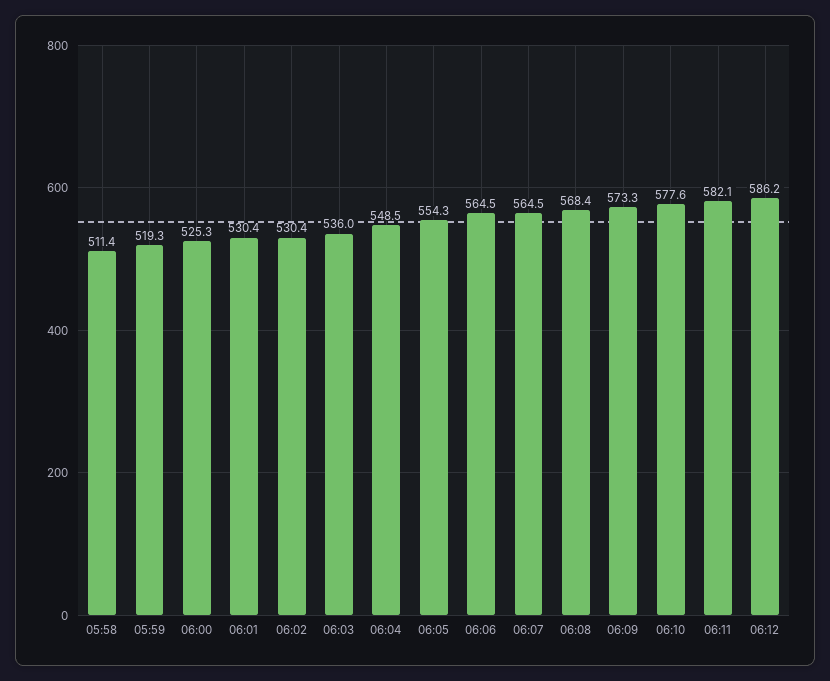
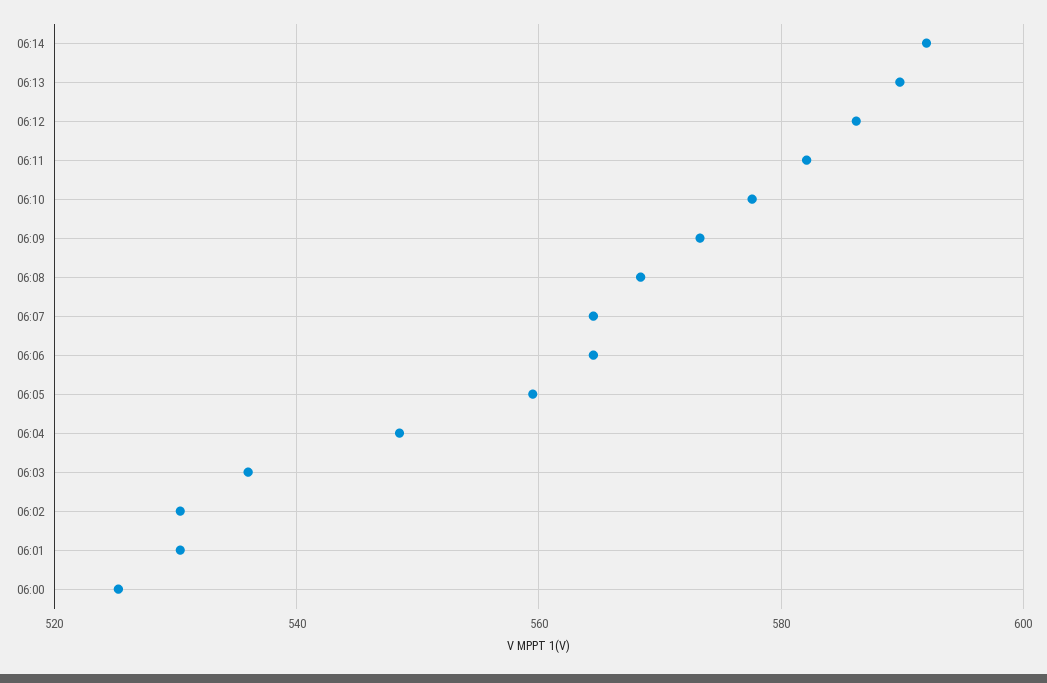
05:58: 511.4 -> none
05:59: 519.3 -> none
06:05: 554.3 -> 560
06:14: none -> 592
06:13: none -> 590

